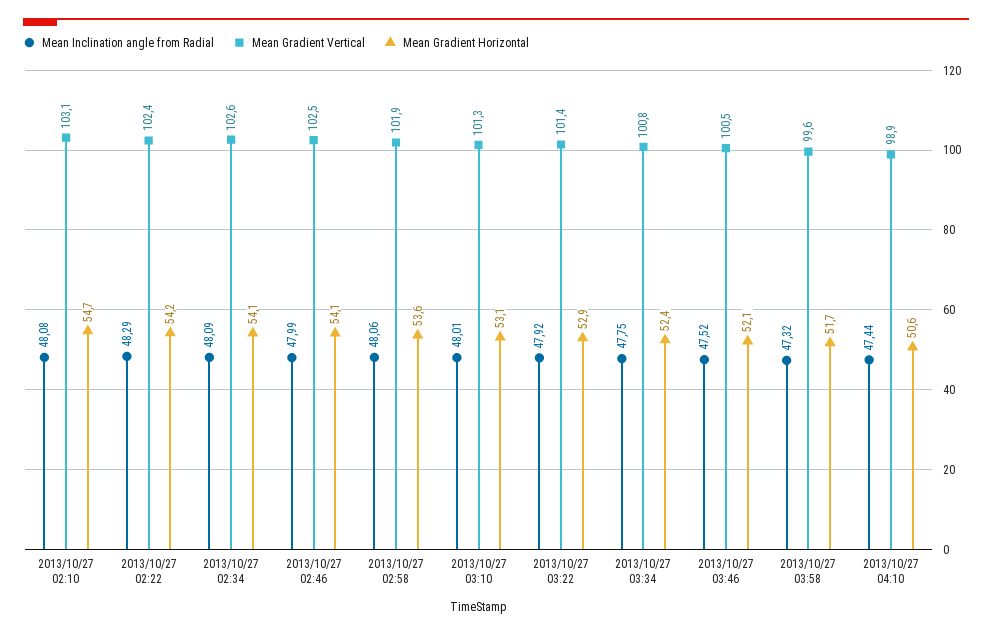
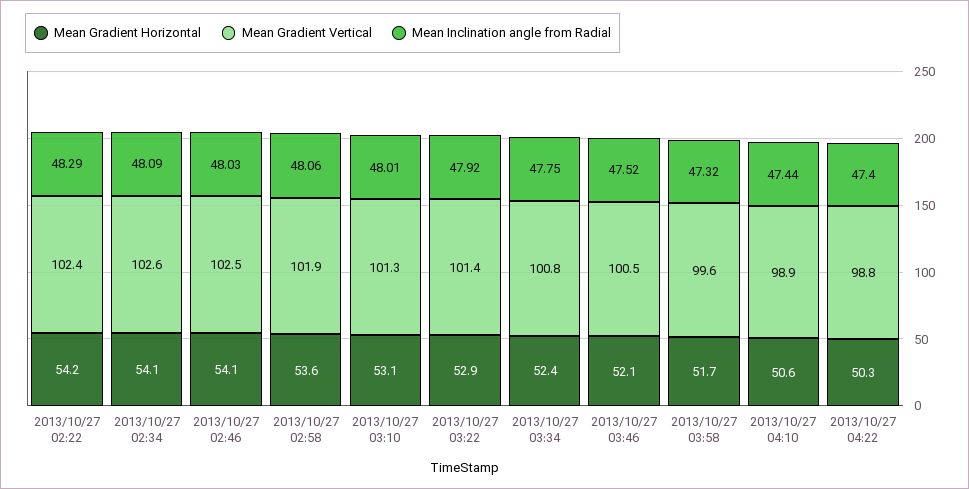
Mean Inclination angle from Radial, 2013/10/27 02:10: 48.08 -> none
Mean Gradient Vertical, 2013/10/27 02:10: 103.1 -> none
Mean Gradient Horizontal, 2013/10/27 02:10: 54.7 -> none
Mean Inclination angle from Radial, 2013/10/27 02:46: 47.99 -> 48.03
Mean Gradient Horizontal, 2013/10/27 04:22: none -> 50.3
Mean Gradient Vertical, 2013/10/27 04:22: none -> 98.8
Mean Inclination angle from Radial, 2013/10/27 04:22: none -> 47.4

